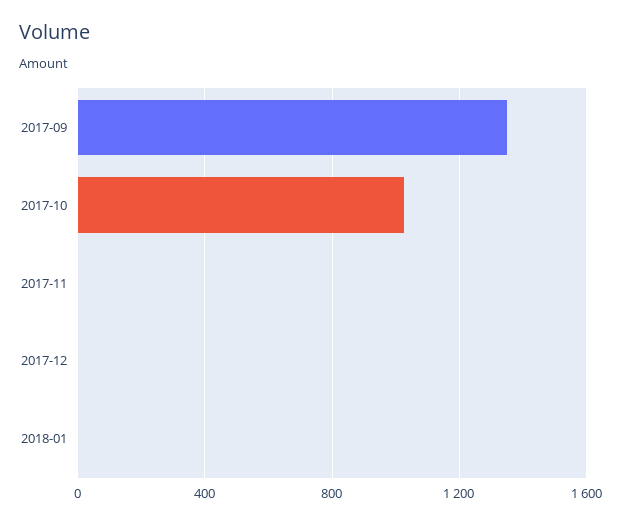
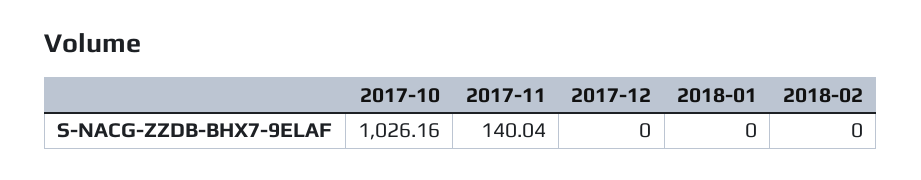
2017-09: 1350 -> none
2017-11: 0 -> 140.04
2018-02: none -> 0

